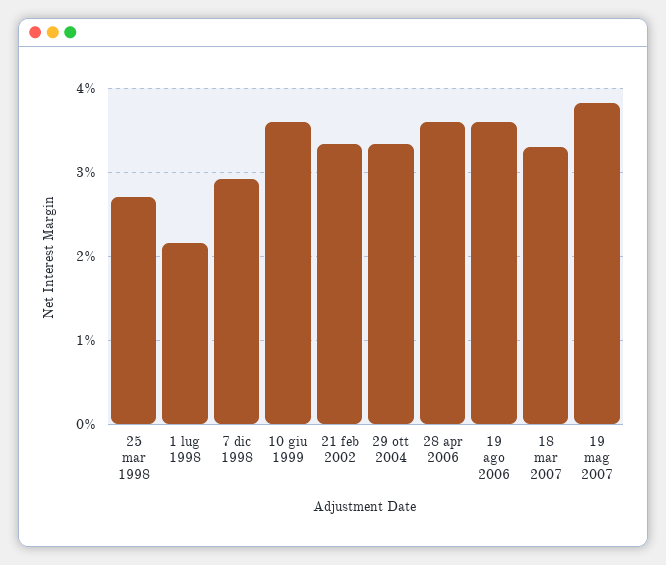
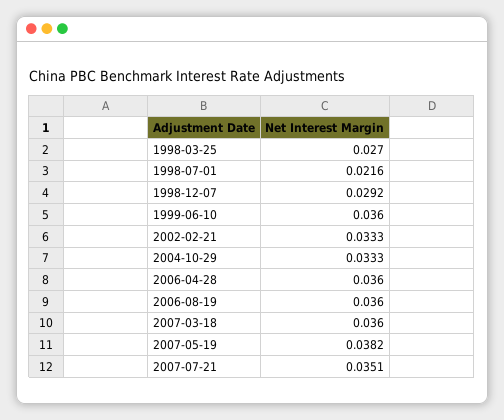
18 mar 2007: 0.033 -> 0.036
2007-07-21: none -> 0.0351

